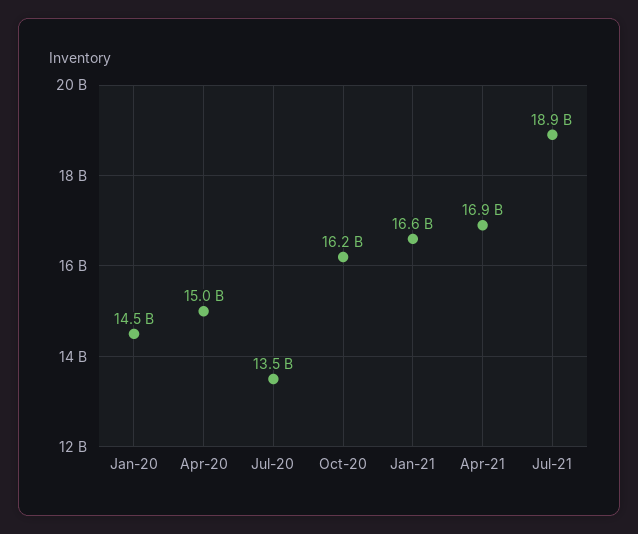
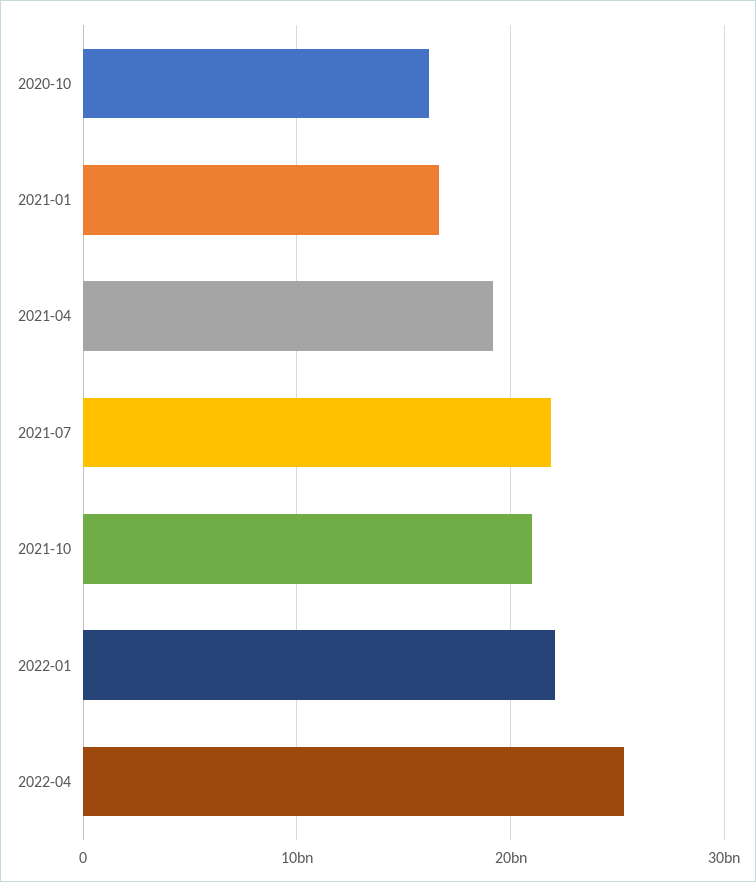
Jan-20: 14500000000 -> none
Apr-20: 15000000000 -> none
Jul-20: 13500000000 -> none
Apr-21: 16900000000 -> 19000000000
Jul-21: 18900000000 -> 22000000000
2021-10: none -> 21000000000
2022-01: none -> 22000000000
2022-04: none -> 25000000000

